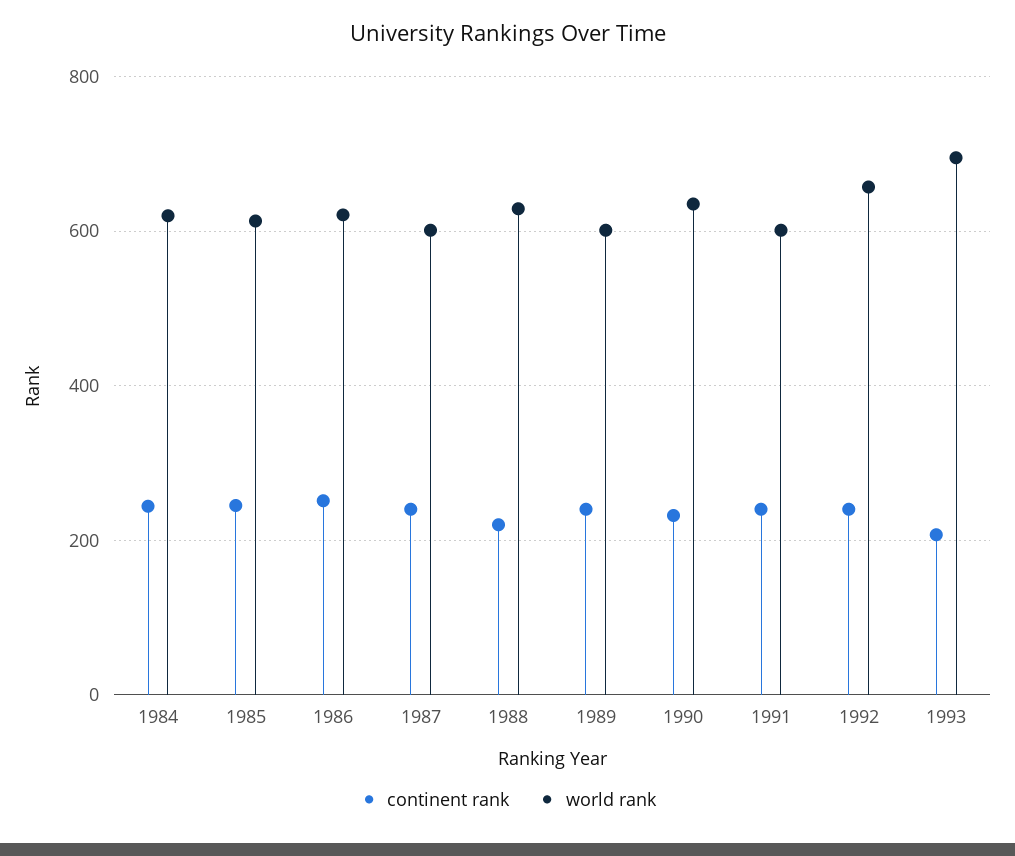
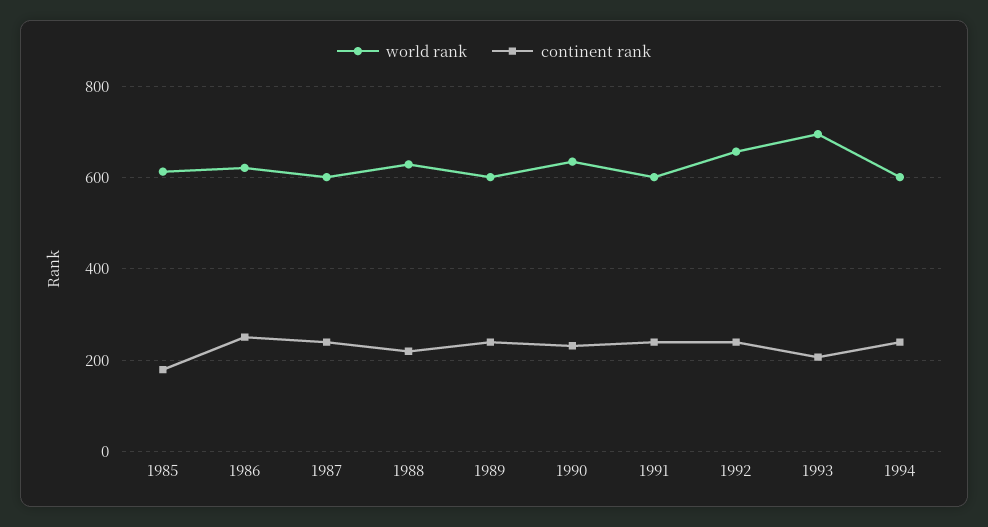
continent rank, 1984: 240 -> none
world rank, 1984: 620 -> none
continent rank, 1985: 240 -> 180
world rank, 1994: none -> 600
continent rank, 1994: none -> 240

